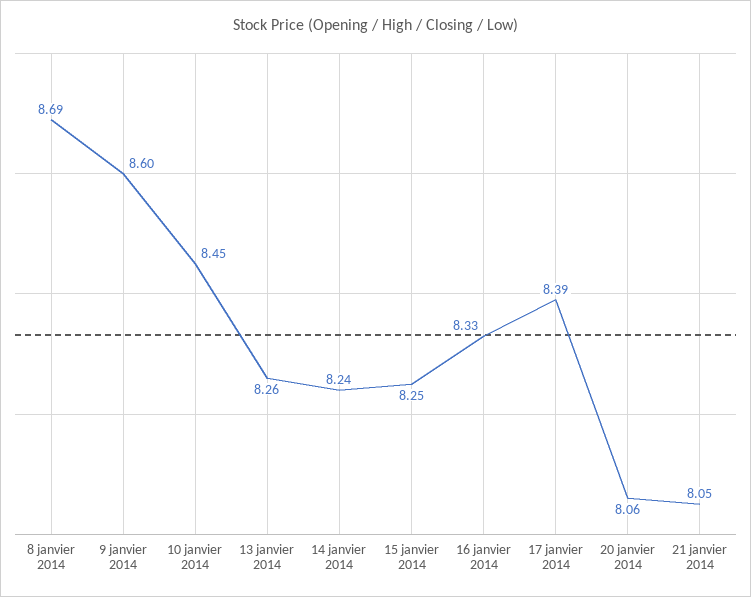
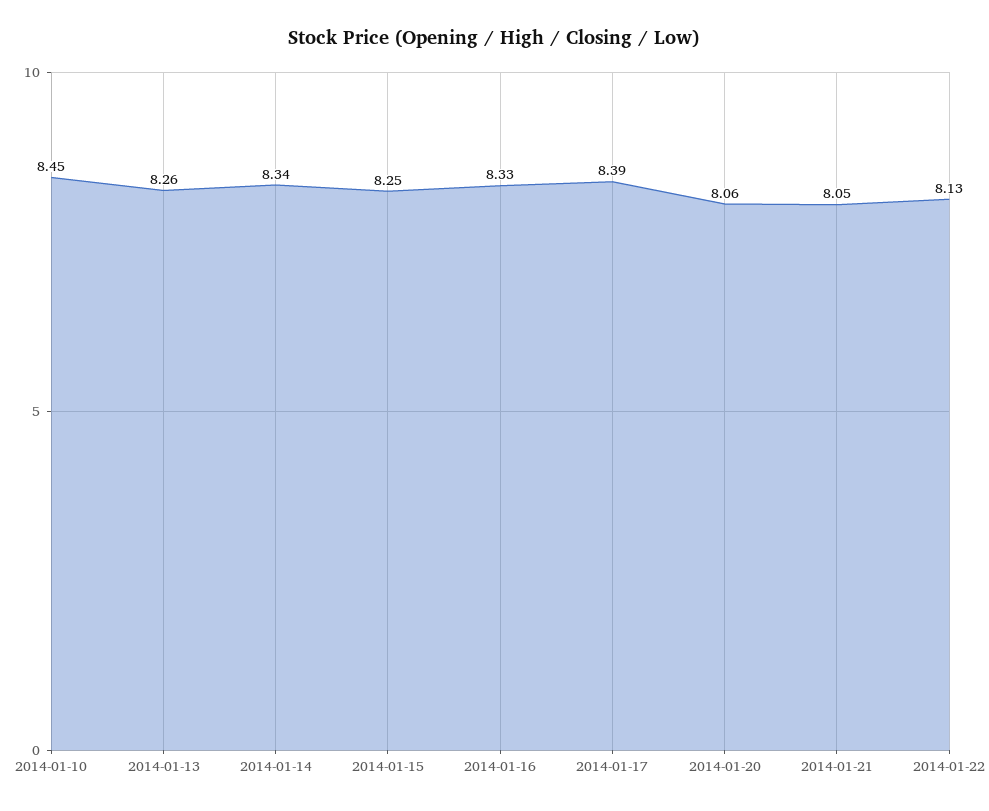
8 janvier 2014: 8.69 -> none
9 janvier 2014: 8.6 -> none
14 janvier 2014: 8.24 -> 8.34
2014-01-22: none -> 8.13

